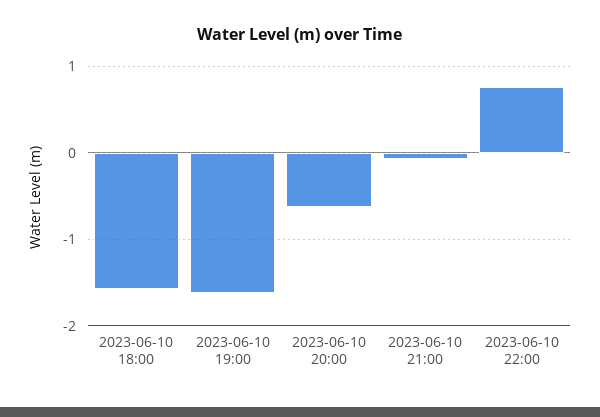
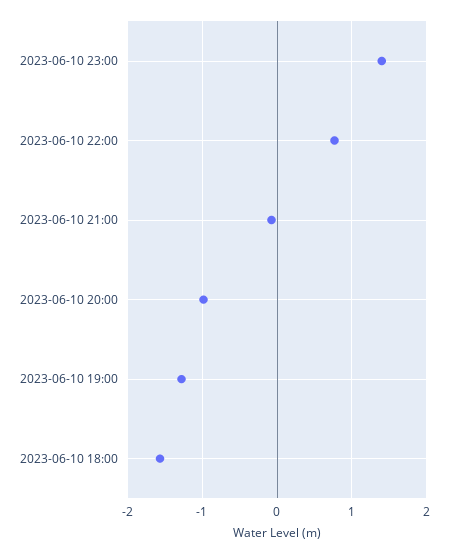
2023-06-10 19:00: -1.6 -> -1.3
2023-06-10 20:00: -0.6 -> -1
2023-06-10 23:00: none -> 1.4

